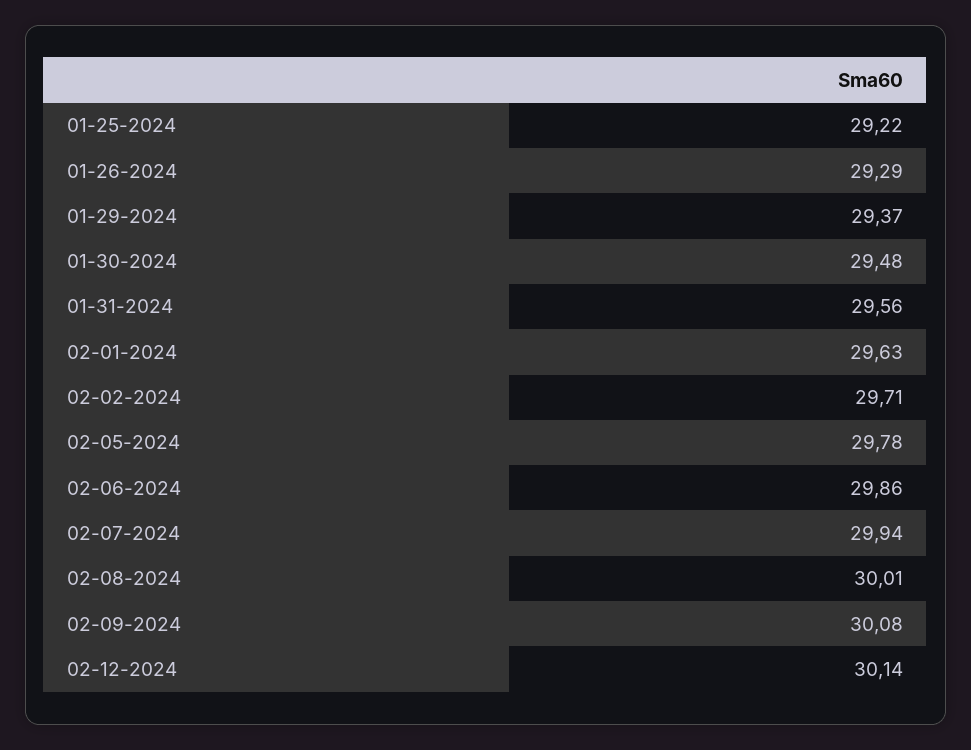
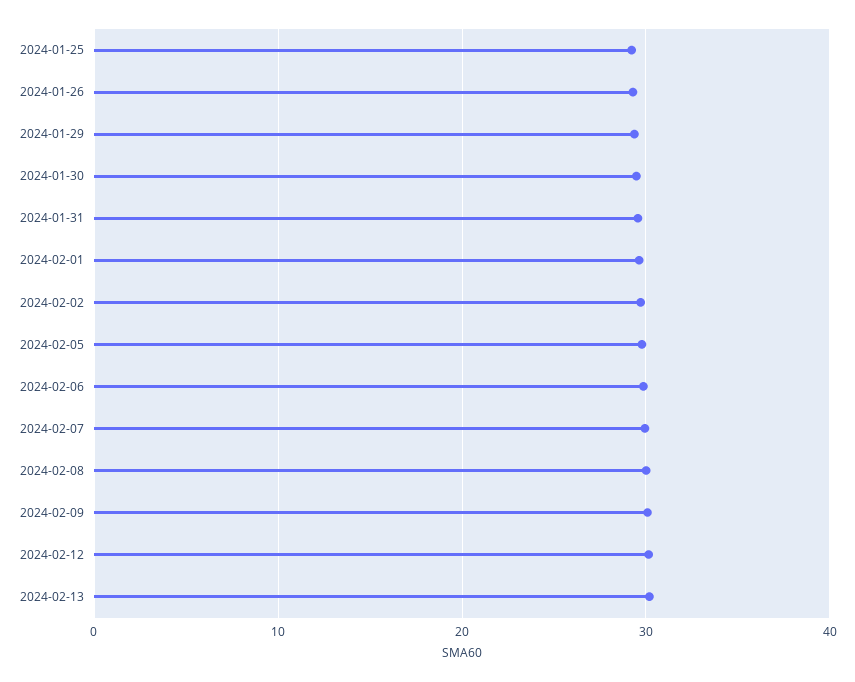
2024-02-13: none -> 30

